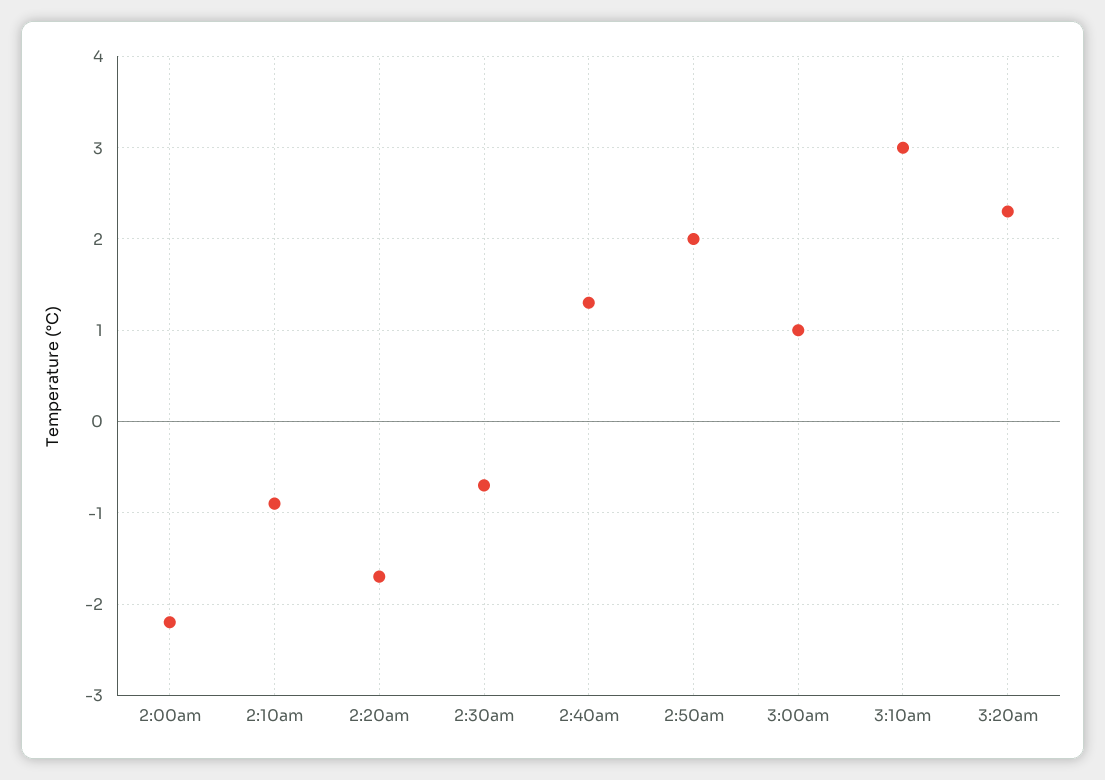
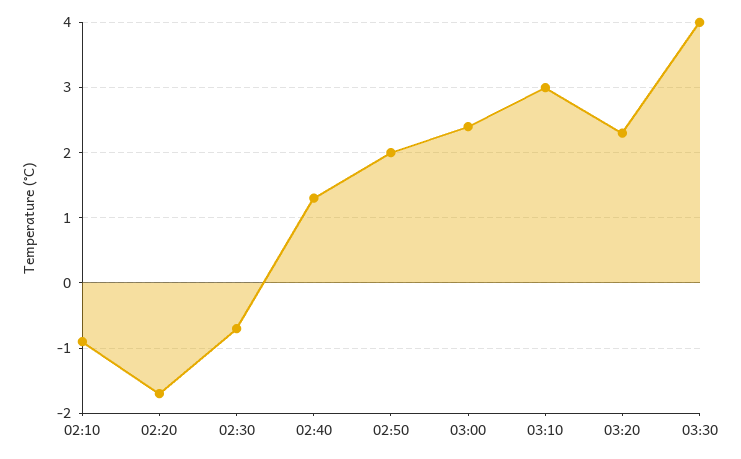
2:00am: -2.2 -> none
3:00am: 1 -> 2.4
03:30: none -> 4

